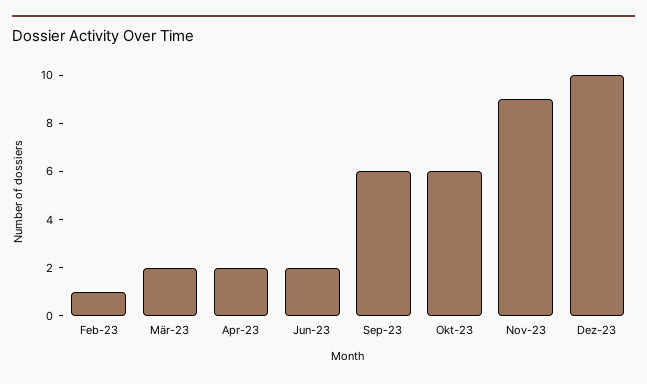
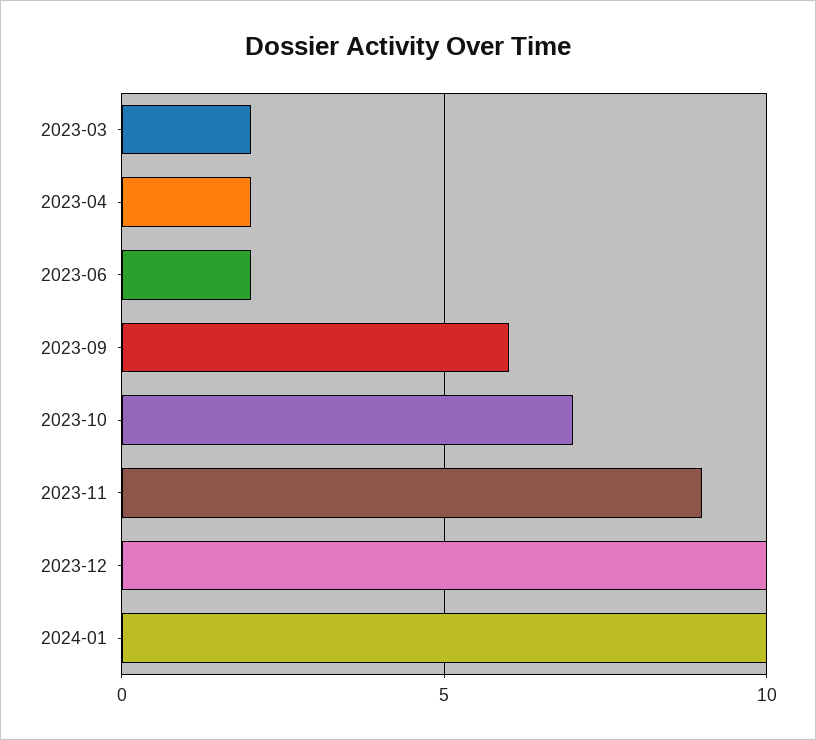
Feb-23: 1 -> none
Okt-23: 6 -> 7
2024-01: none -> 10

